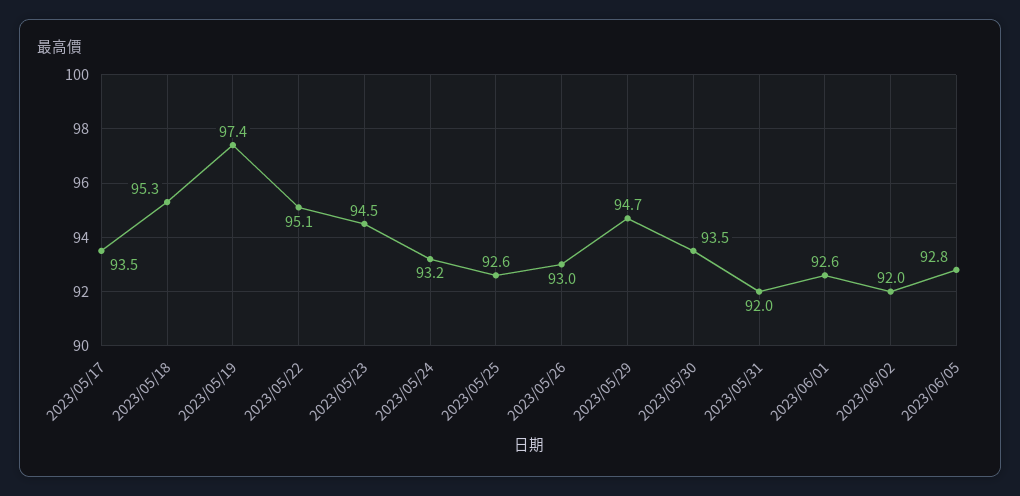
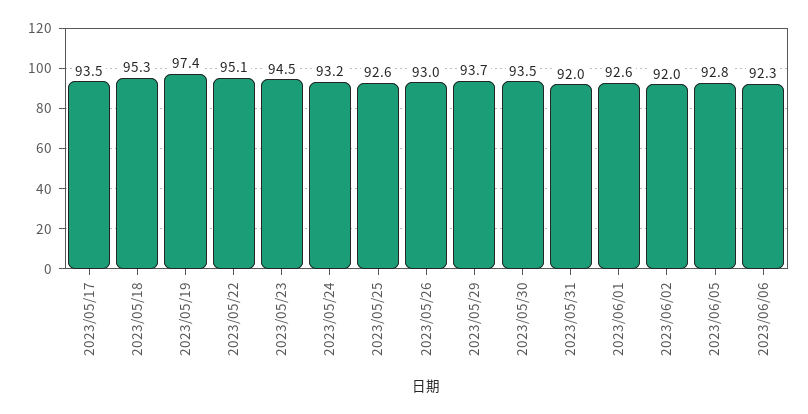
2023/05/29: 94.7 -> 93.7
2023/06/06: none -> 92.3

